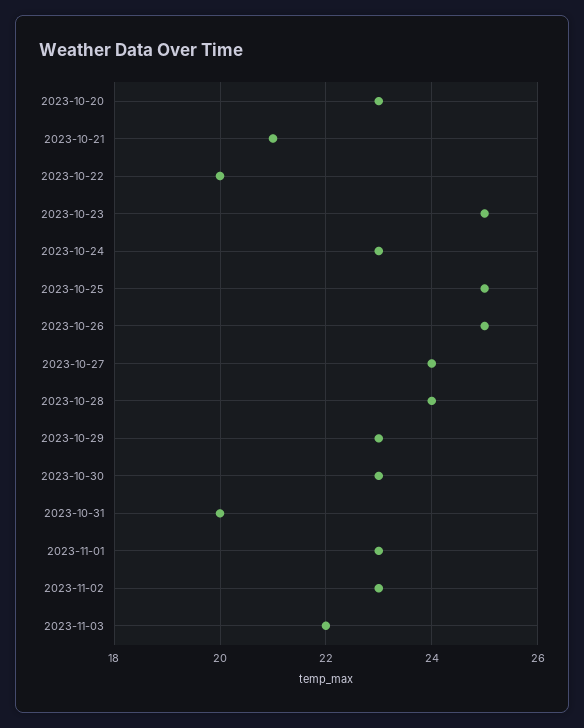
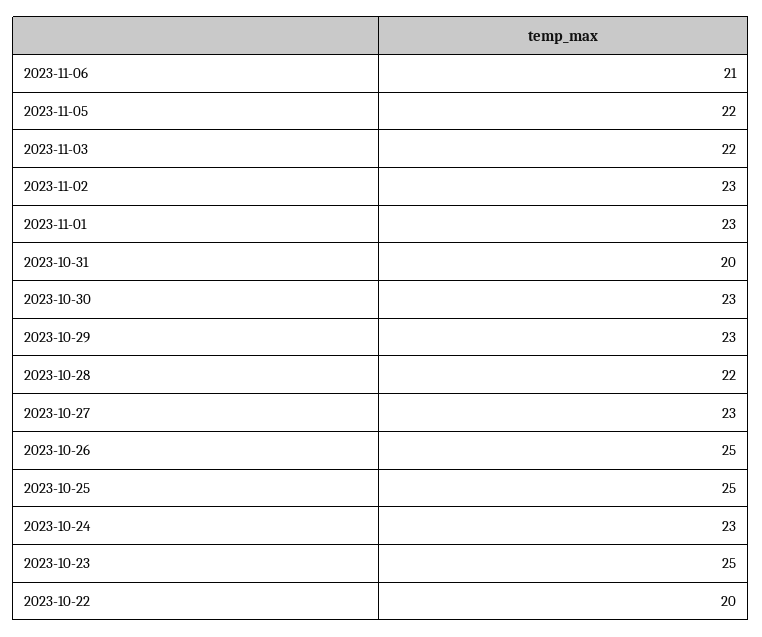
2023-10-20: 23 -> none
2023-10-21: 21 -> none
2023-10-27: 24 -> 23
2023-10-28: 24 -> 22
2023-11-06: none -> 21
2023-11-05: none -> 22

